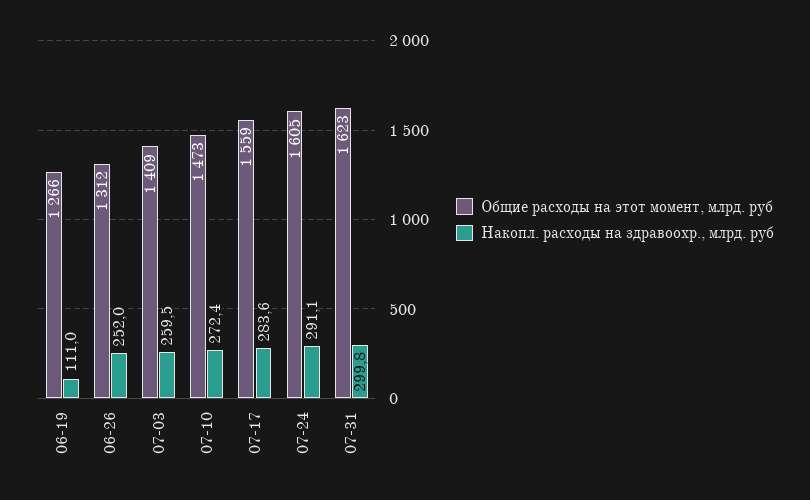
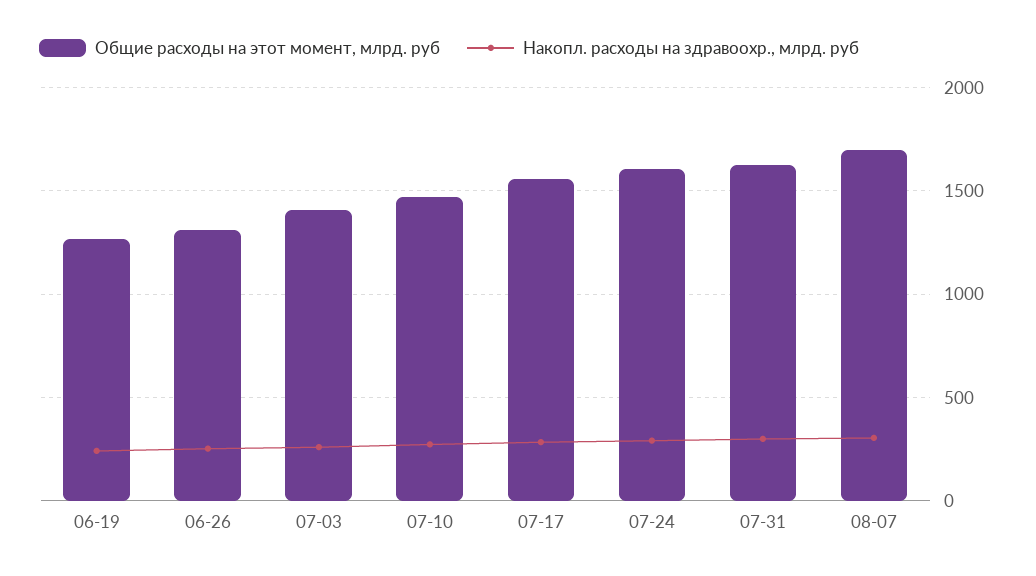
Накопл. расходы на здравоохр., млрд. руб, 06-19: 111 -> 250
Общие расходы на этот момент, млрд. руб, 08-07: none -> 1700
Накопл. расходы на здравоохр., млрд. руб, 08-07: none -> 300

